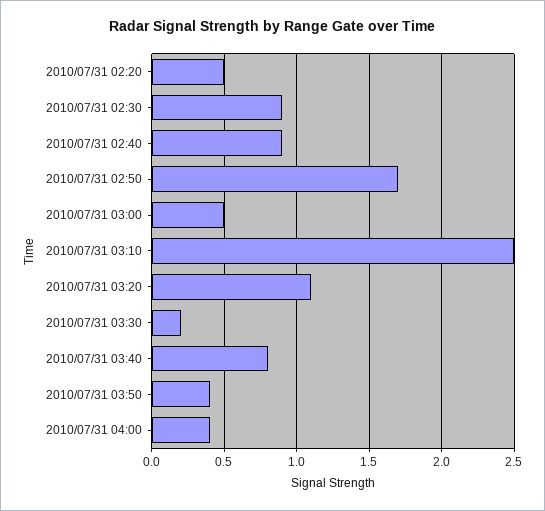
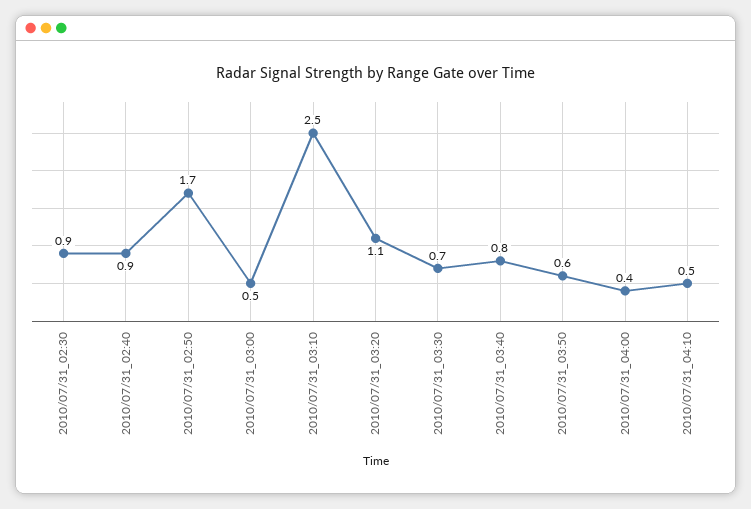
2010/07/31 02:20: 0.5 -> none
2010/07/31 03:30: 0.2 -> 0.7
2010/07/31 03:50: 0.4 -> 0.6
2010/07/31_04:10: none -> 0.5

